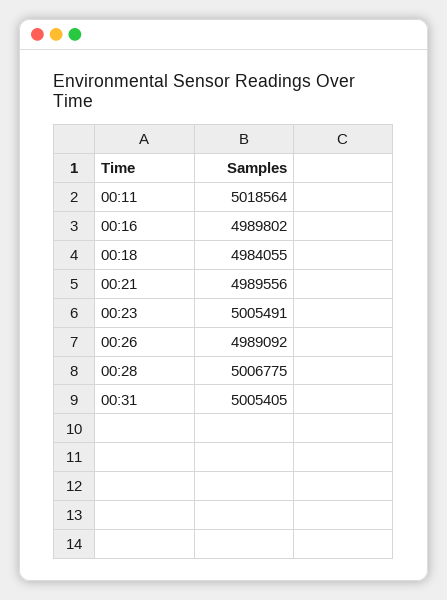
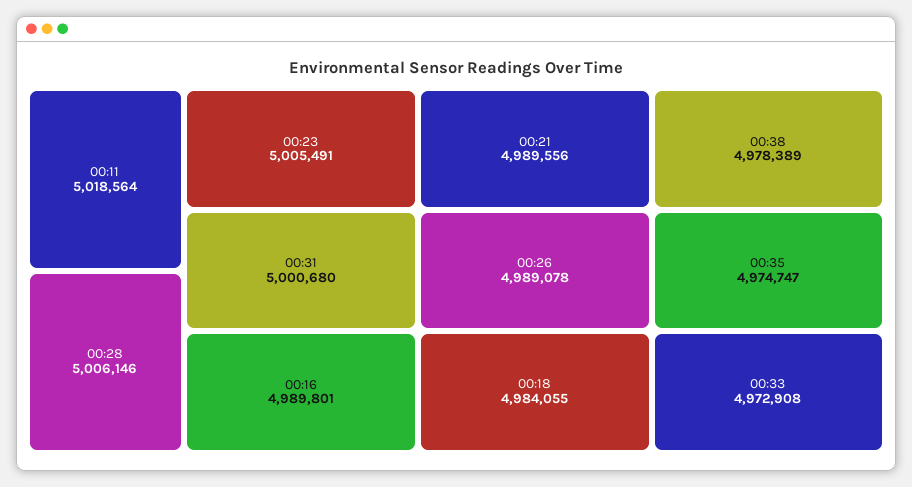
00:16: 4989802 -> 4989801
00:26: 4989092 -> 4989078
00:28: 5006775 -> 5006146
00:31: 5005405 -> 5000680
00:38: none -> 4978389
00:35: none -> 4974747
00:33: none -> 4972908

